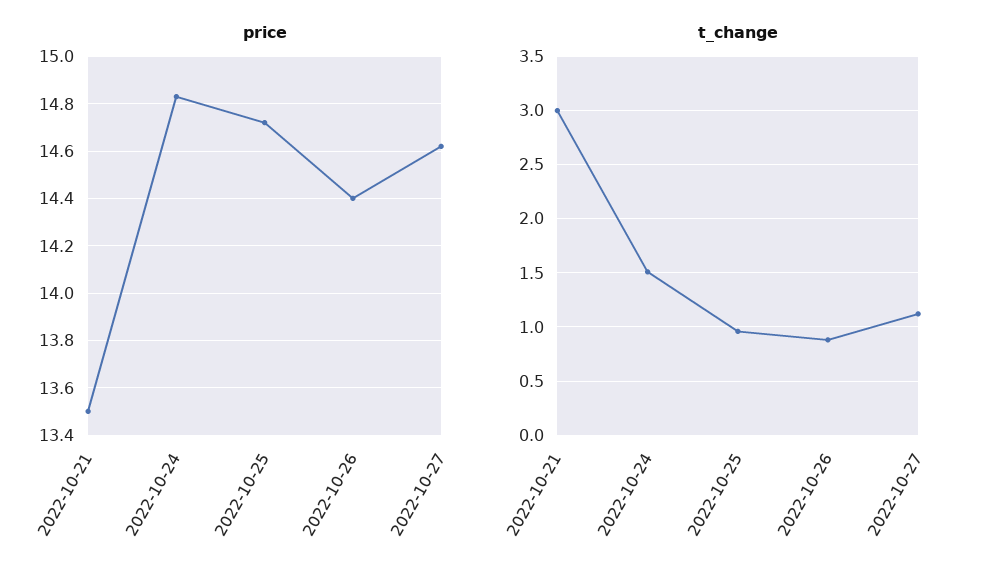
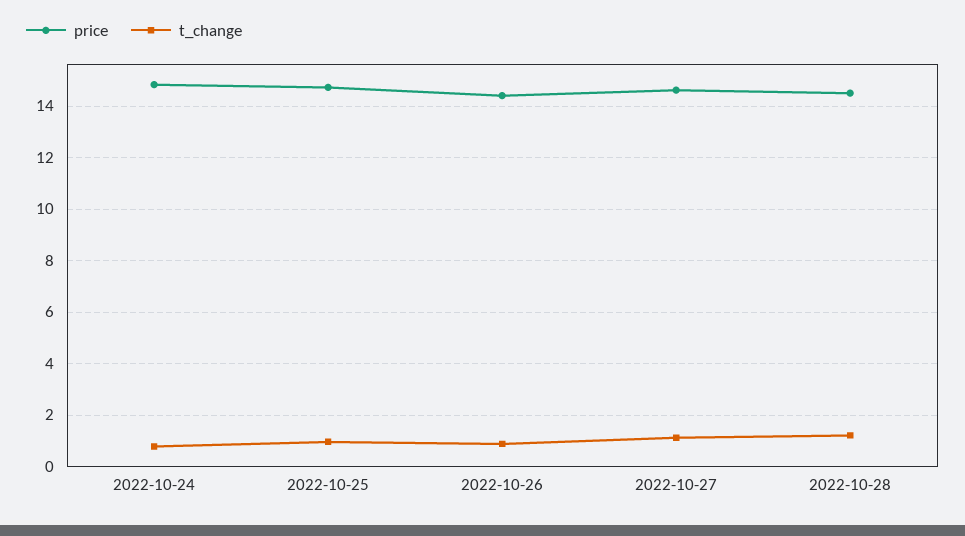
price, 2022-10-21: 13.5 -> none
t_change, 2022-10-21: 3 -> none
t_change, 2022-10-24: 1.5 -> 0.75
price, 2022-10-28: none -> 14.5
t_change, 2022-10-28: none -> 1.25

